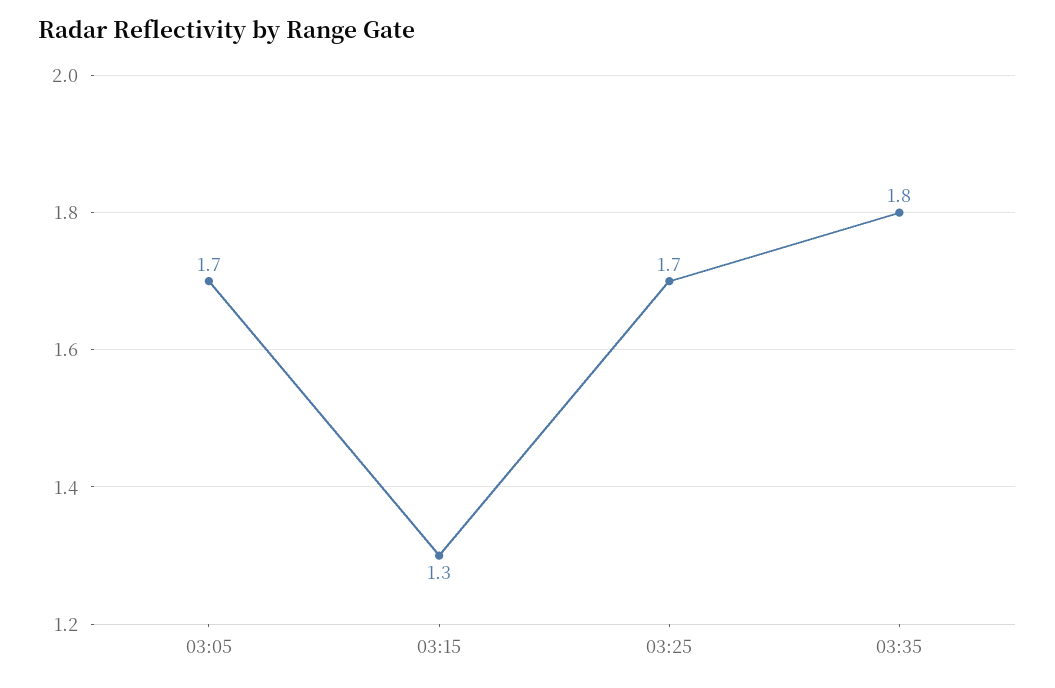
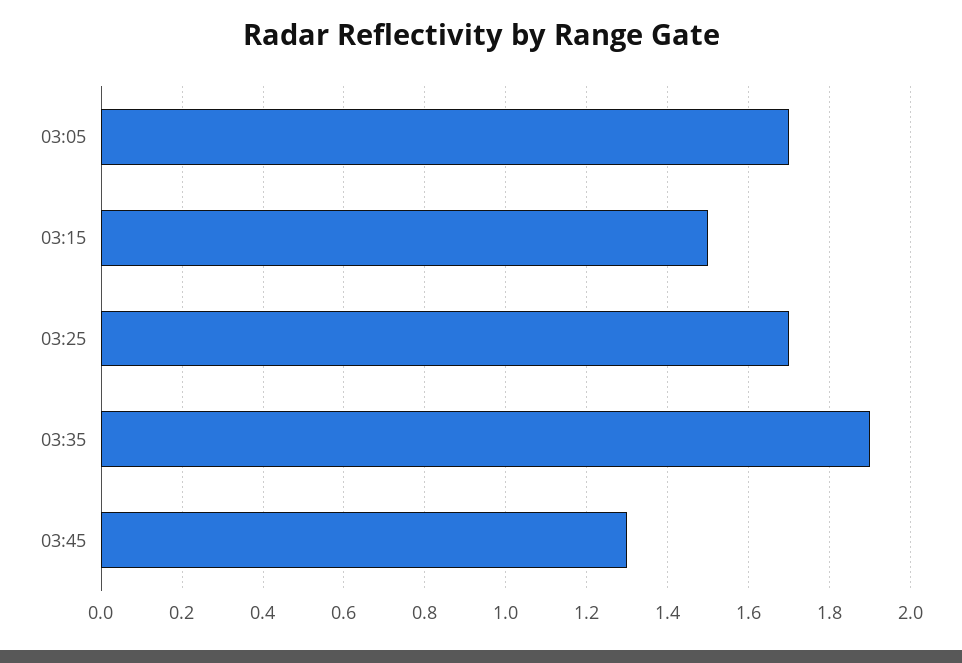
03:15: 1.3 -> 1.5
03:35: 1.8 -> 1.9
03:45: none -> 1.3

